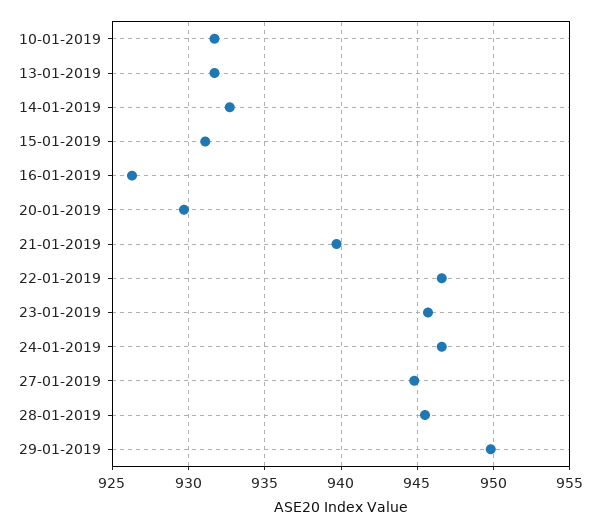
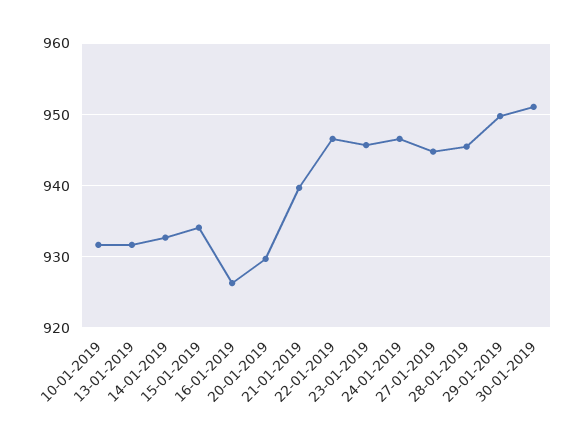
15-01-2019: 931 -> 934
30-01-2019: none -> 951

